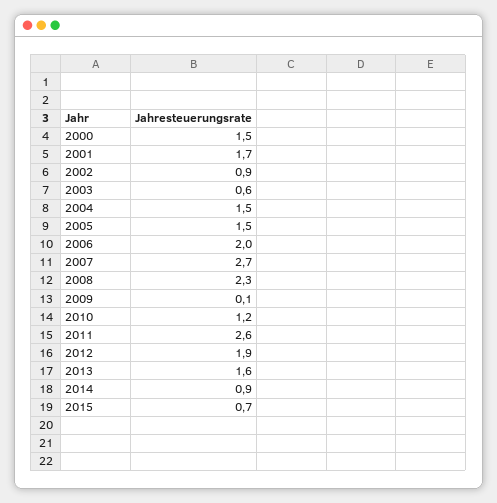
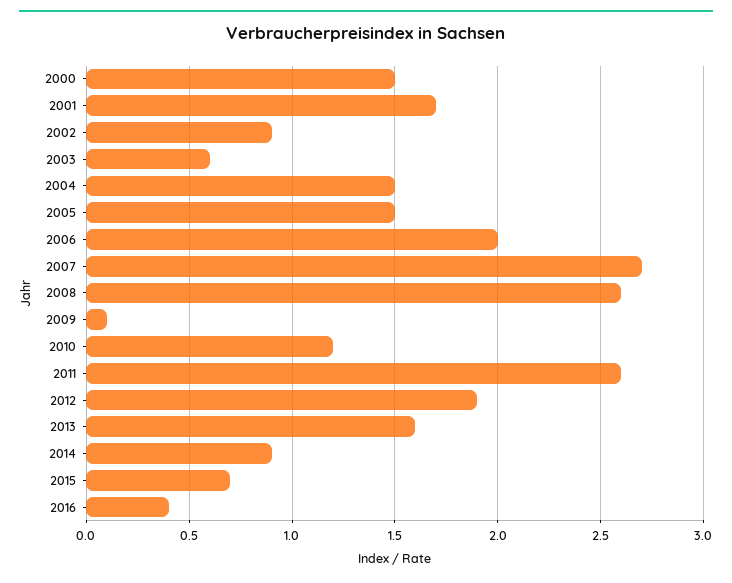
2008: 2.3 -> 2.6
2016: none -> 0.4

